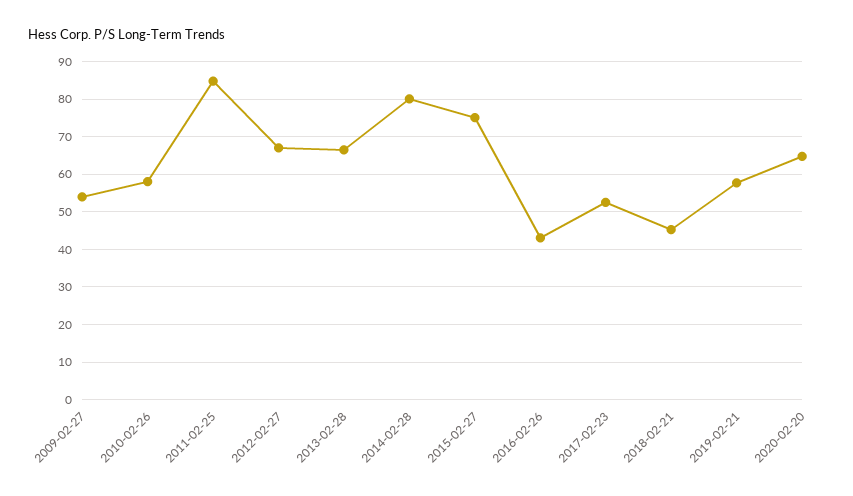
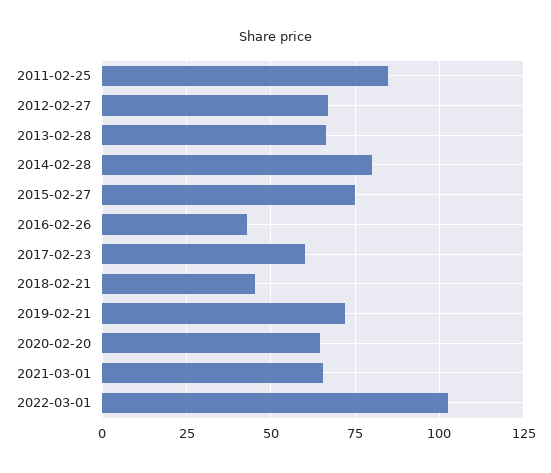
2009-02-27: 54 -> none
2010-02-26: 58 -> none
2017-02-23: 52 -> 60
2019-02-21: 58 -> 72.5
2021-03-01: none -> 65
2022-03-01: none -> 102.5

